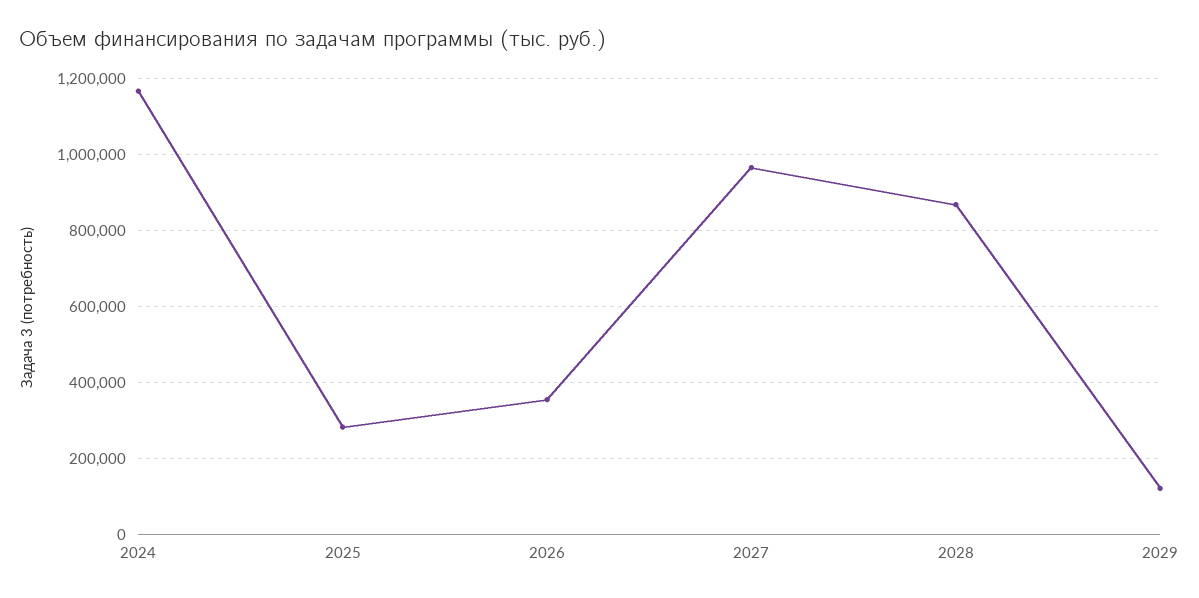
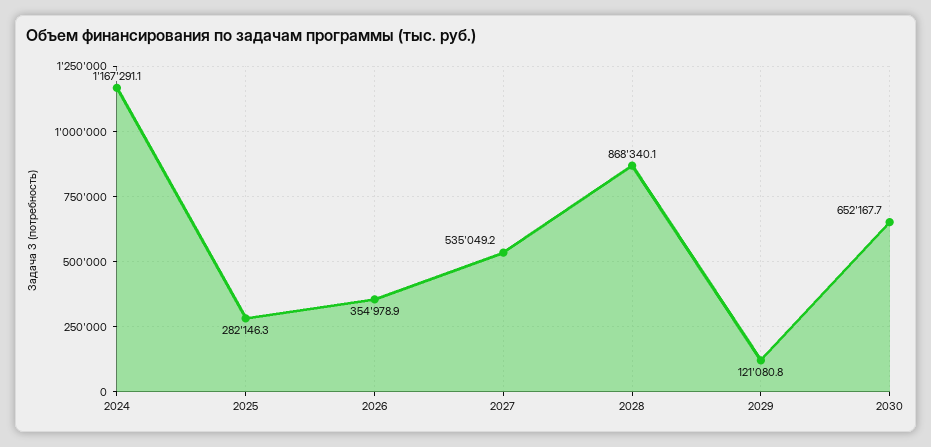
2027: 960000 -> 535049.2
2030: none -> 652167.7

